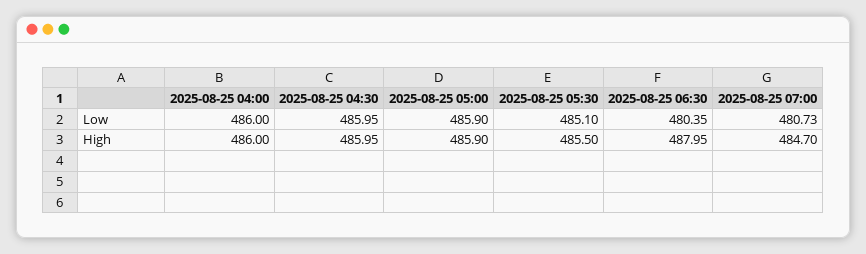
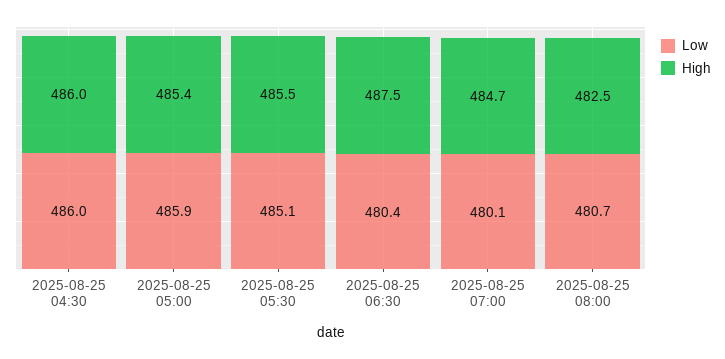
Low, 2025-08-25 04:00: 486 -> none
Low, 2025-08-25 07:00: 480.73 -> 480.1
High, 2025-08-25 04:00: 486 -> none
High, 2025-08-25 05:00: 485.9 -> 485.4
High, 2025-08-25 06:30: 487.95 -> 487.5
Low, 2025-08-25 08:00: none -> 480.7
High, 2025-08-25 08:00: none -> 482.5

